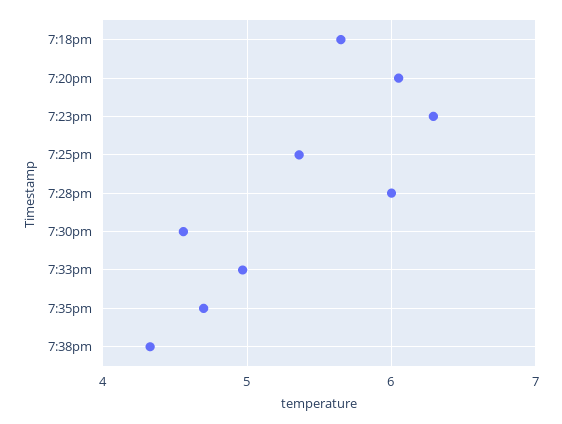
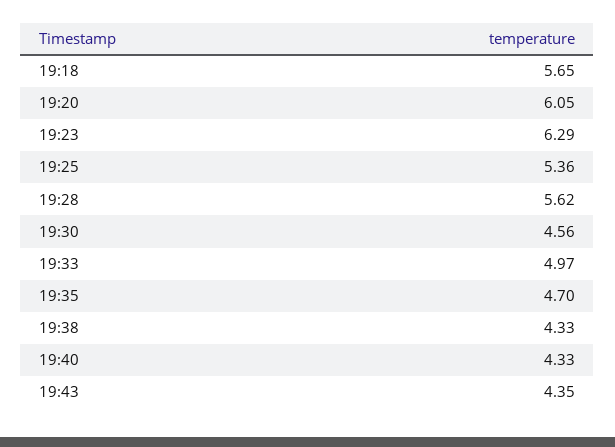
7:28pm: 6 -> 5.62
19:40: none -> 4.33
19:43: none -> 4.35

